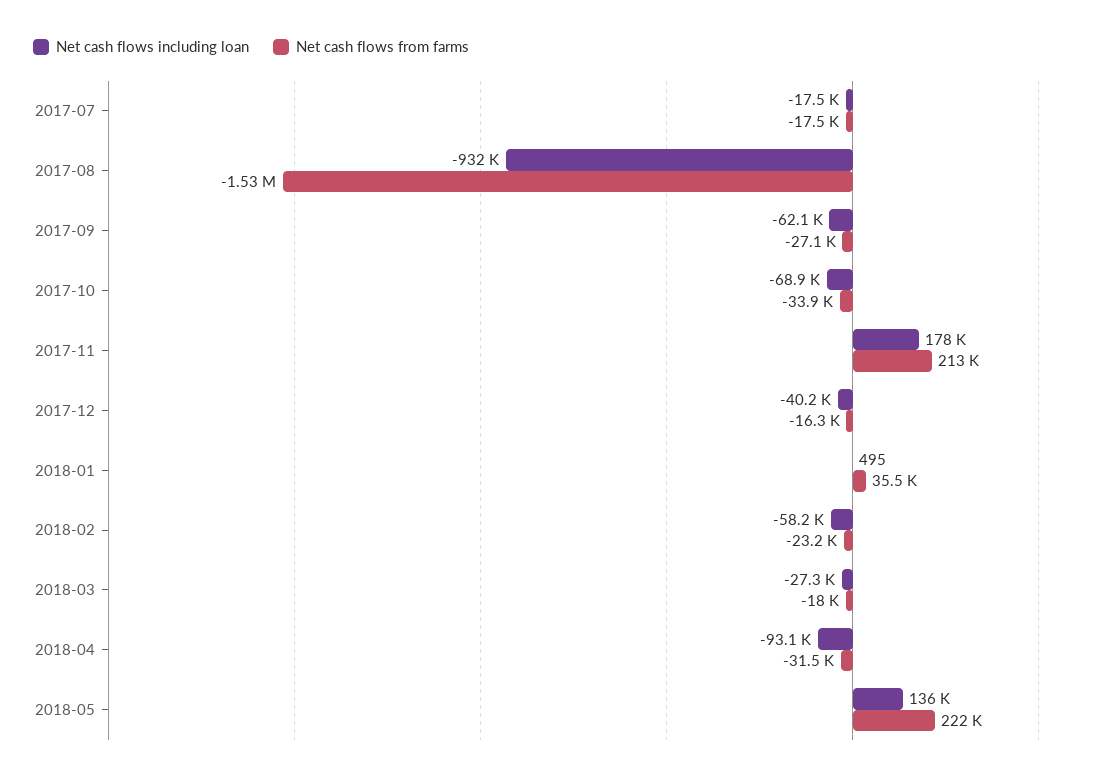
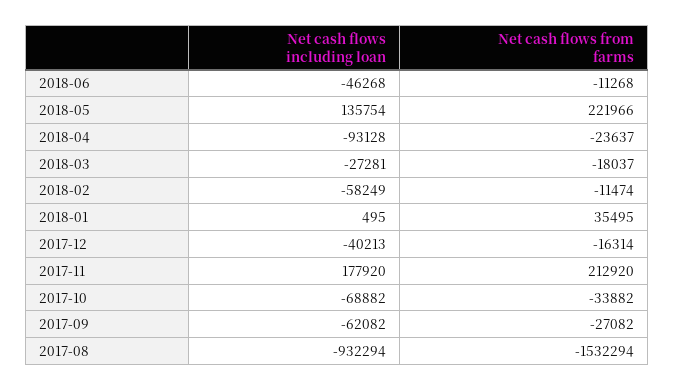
Net cash flows including loan, 2017-07: -17500 -> none
Net cash flows from farms, 2017-07: -17500 -> none
Net cash flows from farms, 2018-02: -23200 -> -11474
Net cash flows from farms, 2018-04: -31500 -> -23637
Net cash flows including loan, 2018-06: none -> -46268
Net cash flows from farms, 2018-06: none -> -11268

